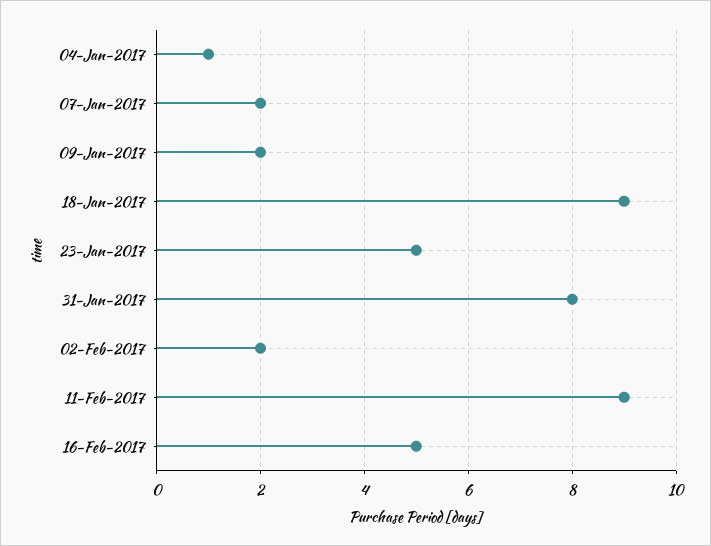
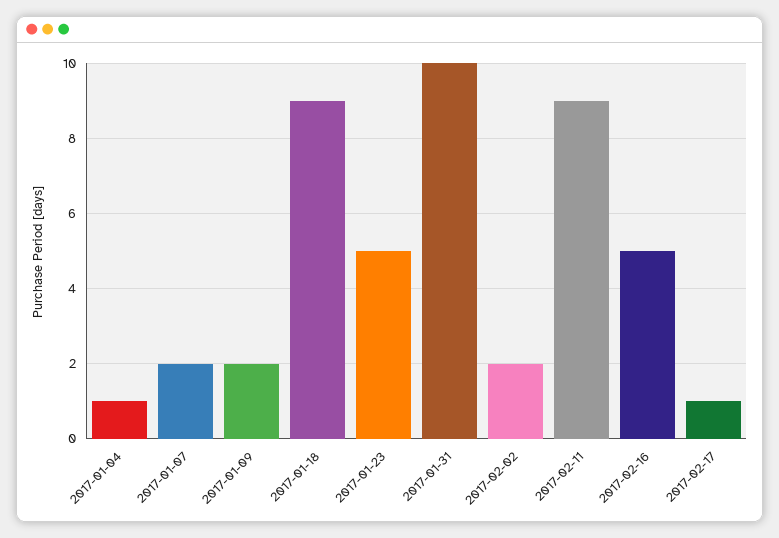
31-Jan-2017: 8 -> 10
2017-02-17: none -> 1

